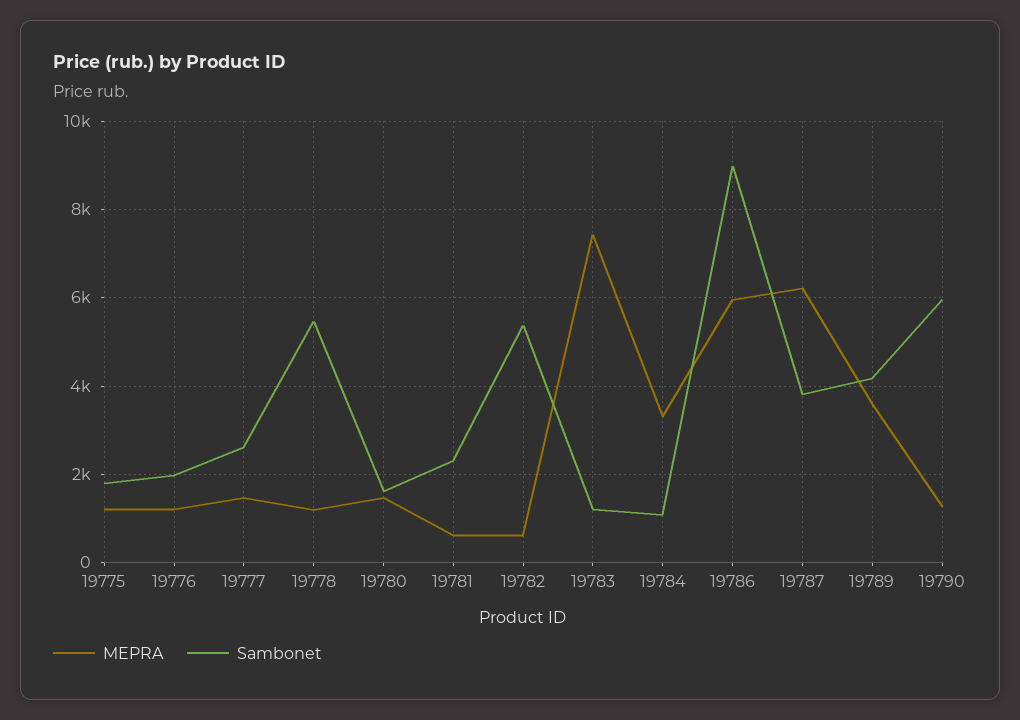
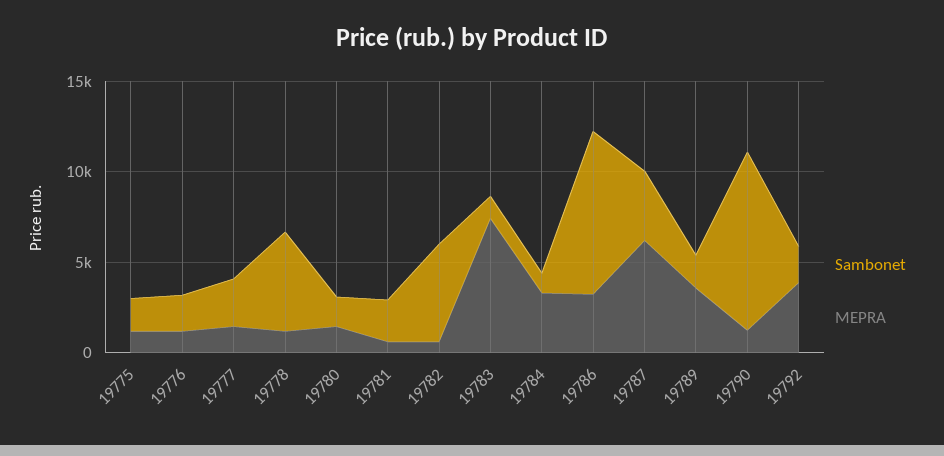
MEPRA, 19786: 6000 -> 3000
Sambonet, 19789: 4200 -> 2000
Sambonet, 19790: 6000 -> 10000
Sambonet, 19792: none -> 2000
MEPRA, 19792: none -> 4000

